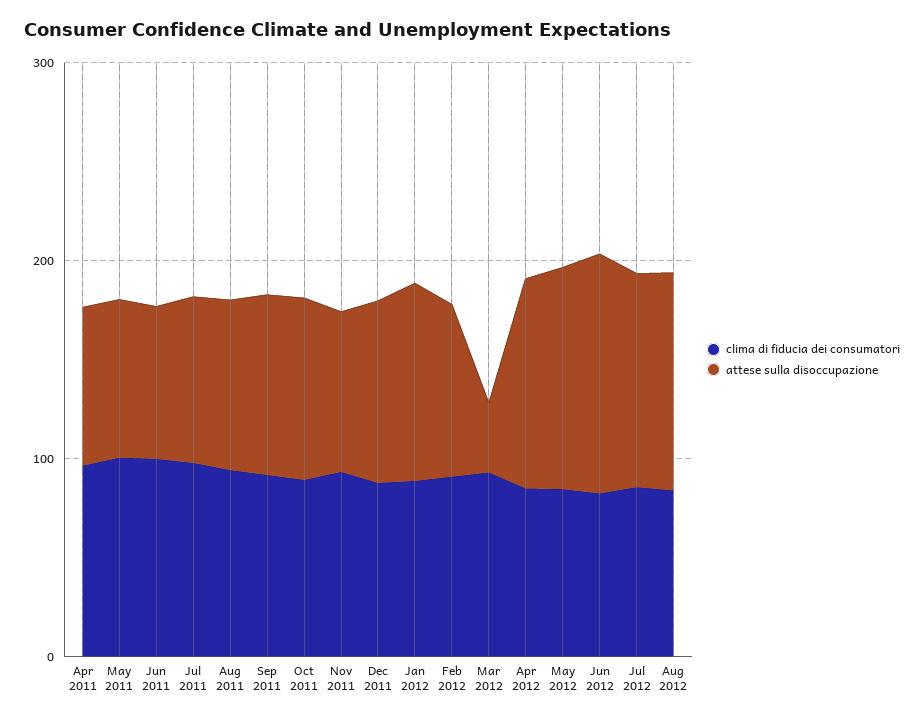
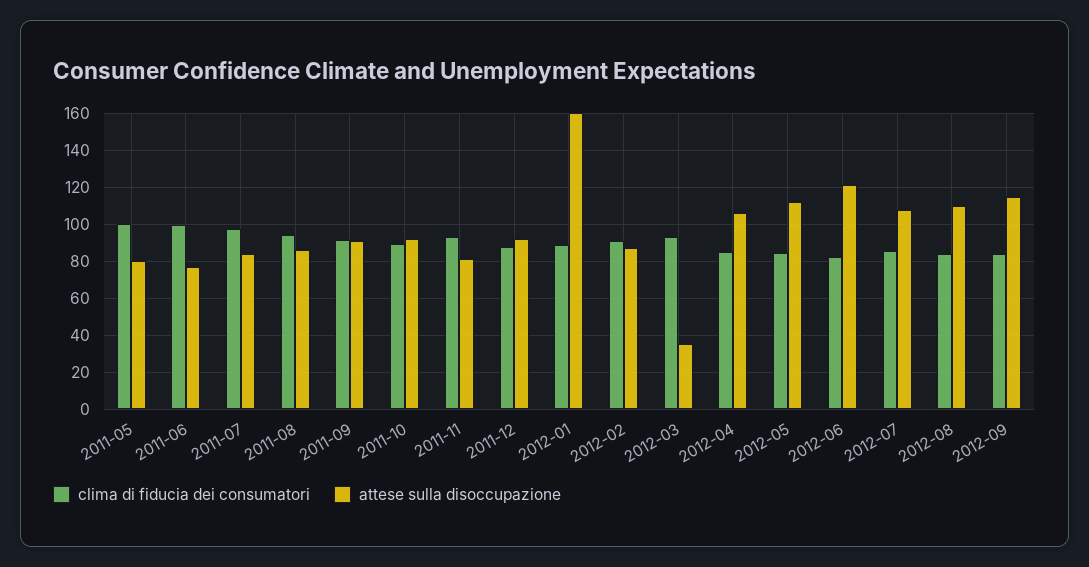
clima di fiducia dei consumatori, Apr 2011: 100 -> none
attese sulla disoccupazione, Apr 2011: 80 -> none
attese sulla disoccupazione, Jan 2012: 100 -> 160
clima di fiducia dei consumatori, 2012-09: none -> 85
attese sulla disoccupazione, 2012-09: none -> 115

